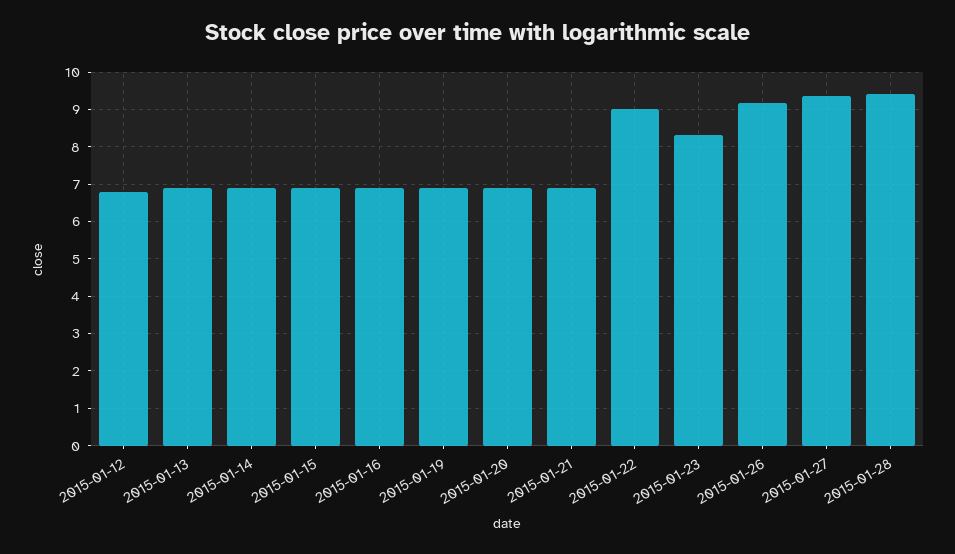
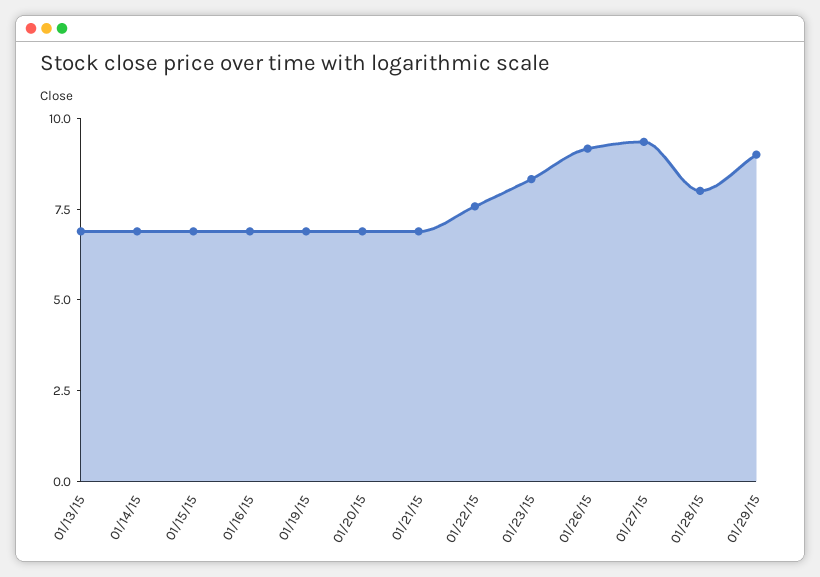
2015-01-12: 6.8 -> none
2015-01-22: 9 -> 7.5
2015-01-28: 9.4 -> 8
01/29/15: none -> 9

